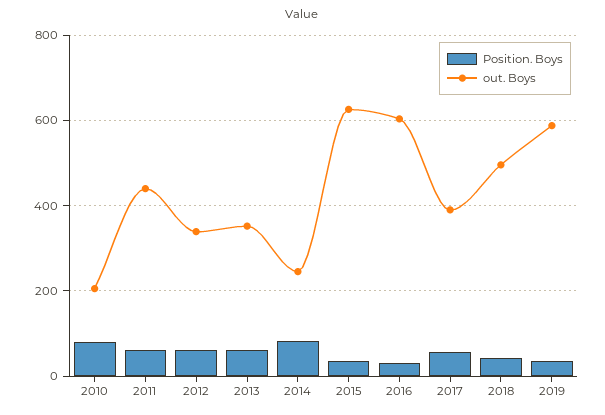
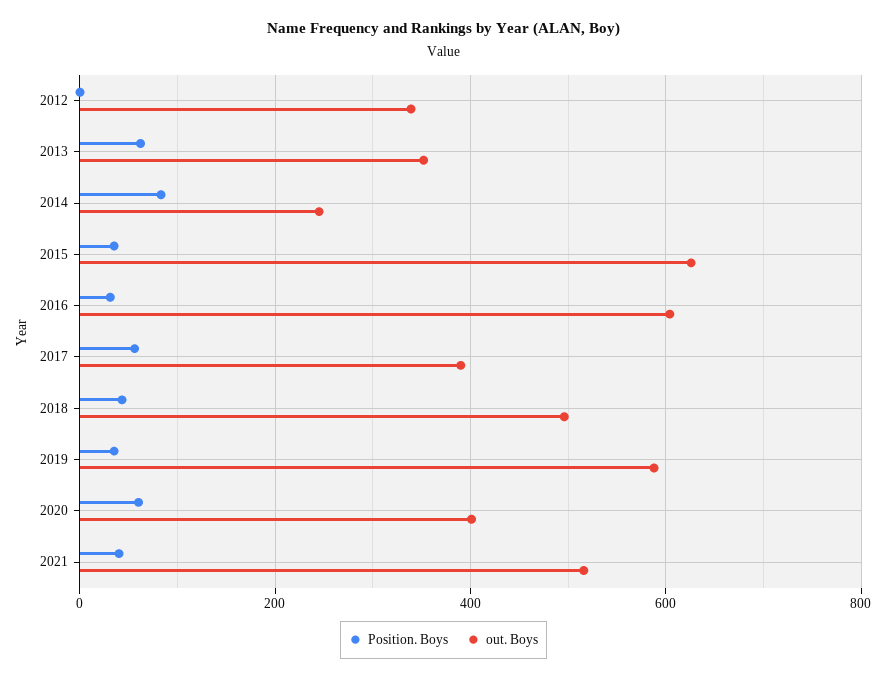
Position. Boys, 2010: 80 -> none
out. Boys, 2010: 200 -> none
Position. Boys, 2011: 60 -> none
out. Boys, 2011: 440 -> none
Position. Boys, 2012: 60 -> 0
Position. Boys, 2020: none -> 60
out. Boys, 2020: none -> 400
Position. Boys, 2021: none -> 40
out. Boys, 2021: none -> 520

